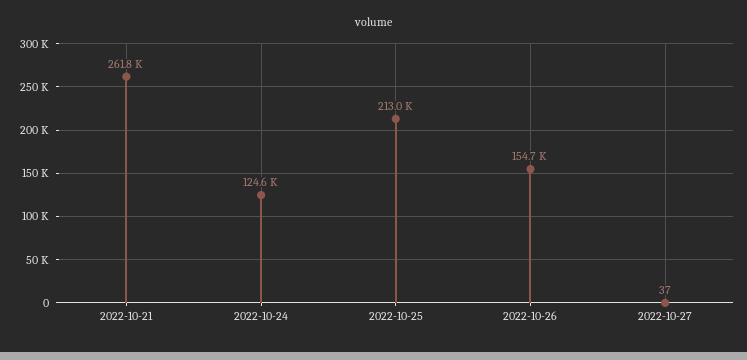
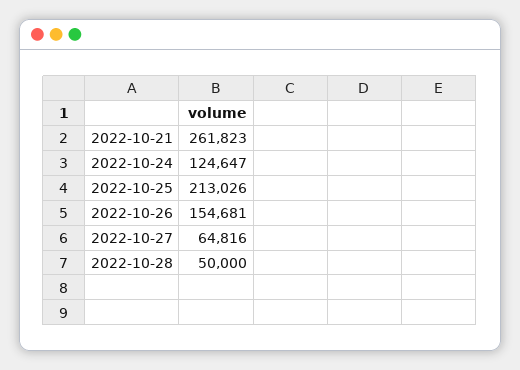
2022-10-27: 37 -> 64816
2022-10-28: none -> 50000

